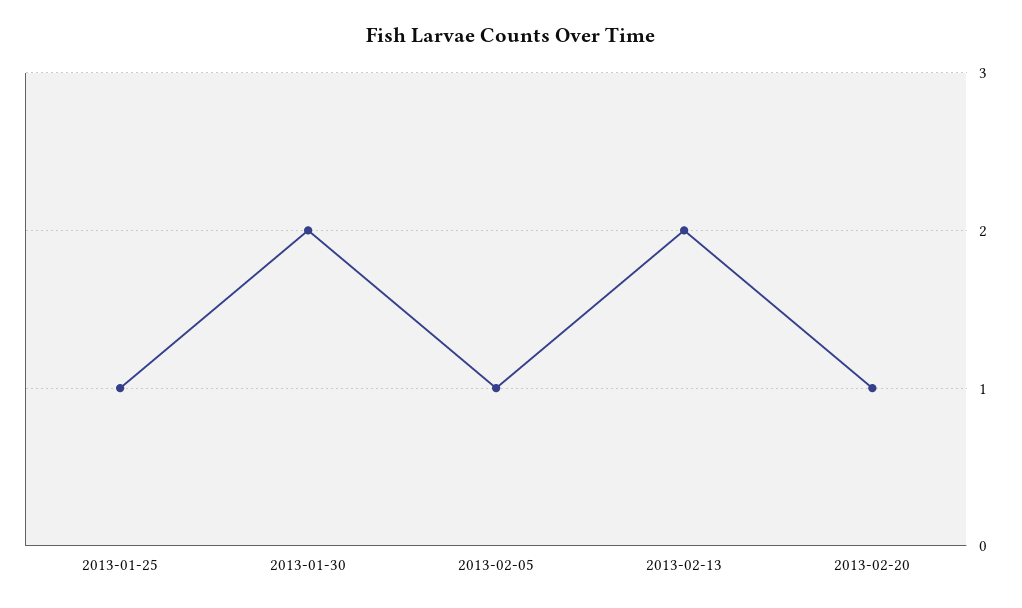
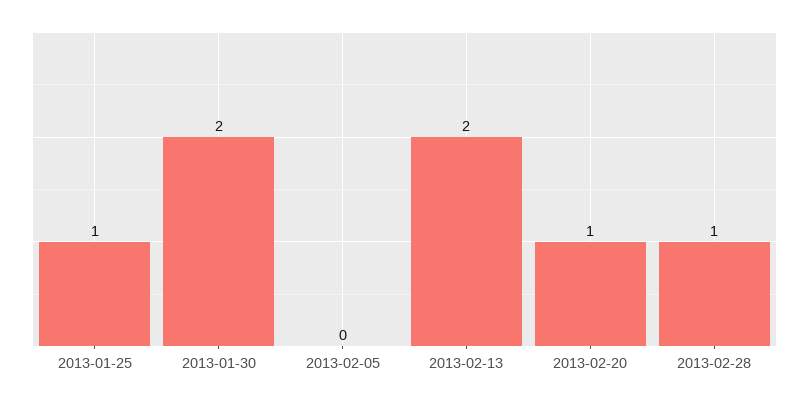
2013-02-05: 1 -> 0
2013-02-28: none -> 1

